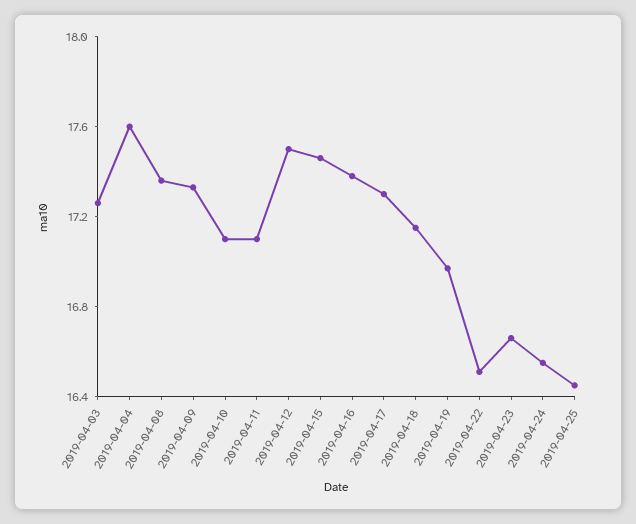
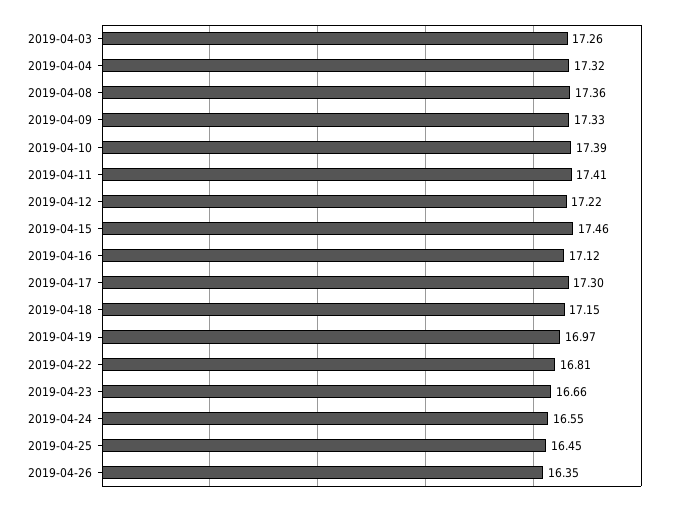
2019-04-04: 17.6 -> 17.32
2019-04-10: 17.1 -> 17.39
2019-04-11: 17.1 -> 17.41
2019-04-12: 17.5 -> 17.22
2019-04-16: 17.4 -> 17.12
2019-04-22: 16.5 -> 16.81
2019-04-26: none -> 16.35

